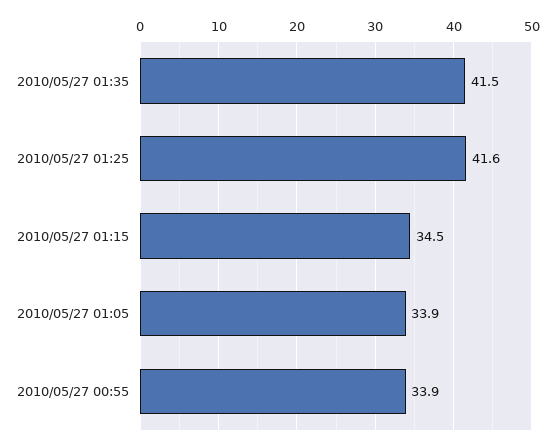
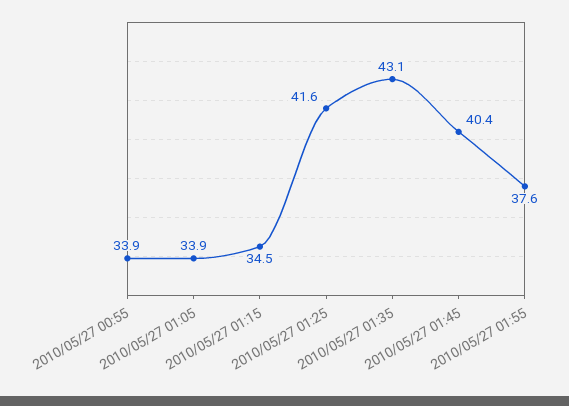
2010/05/27 01:35: 41.5 -> 43.1
2010/05/27 01:45: none -> 40.4
2010/05/27 01:55: none -> 37.6

